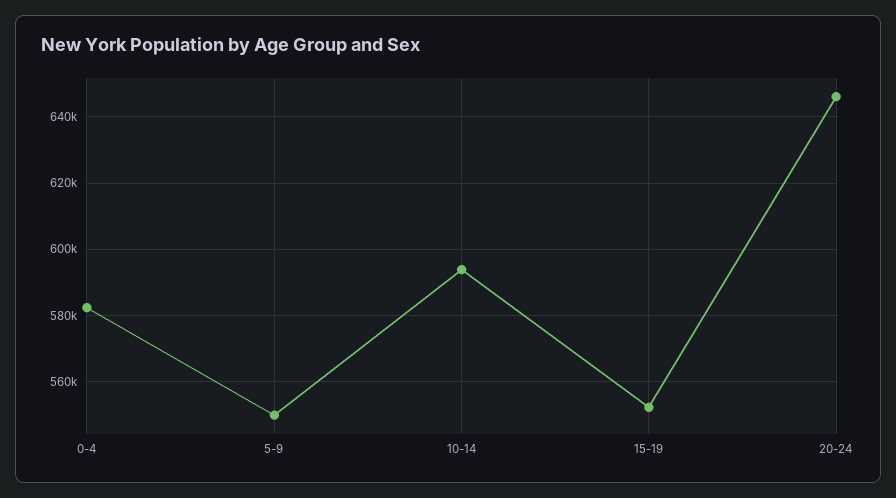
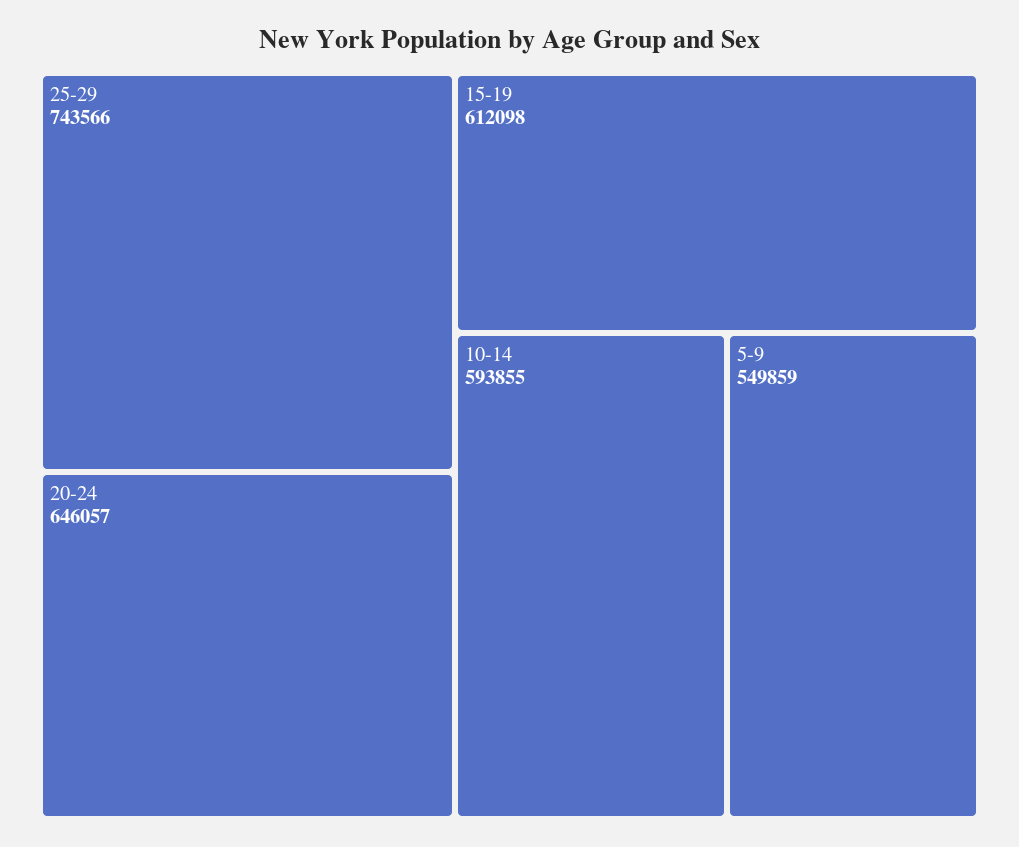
0-4: 582000 -> none
15-19: 552000 -> 612098
25-29: none -> 743566

